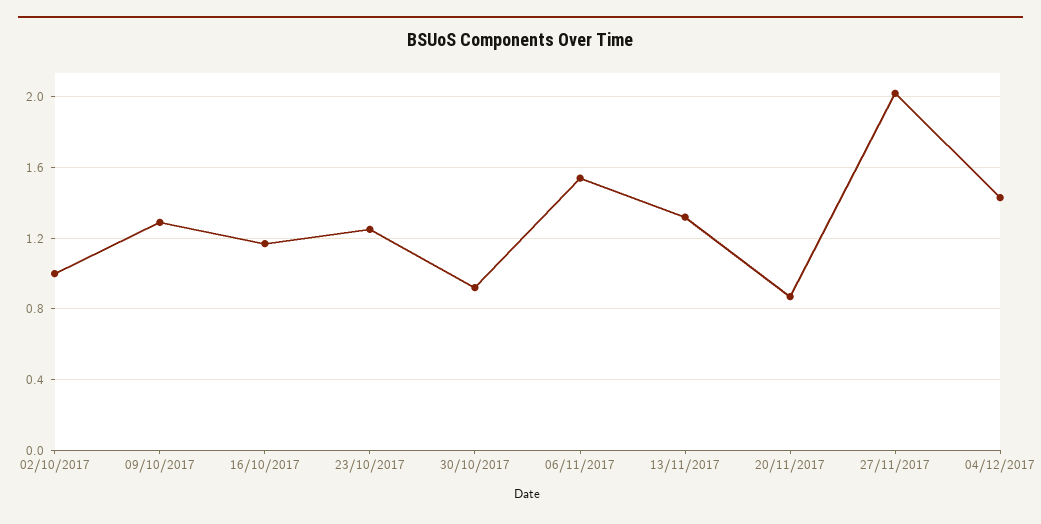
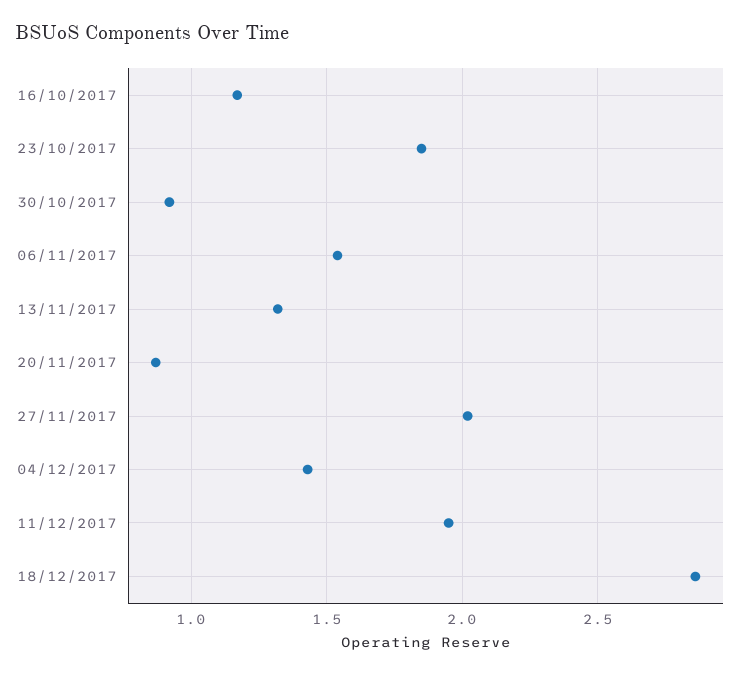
02/10/2017: 1 -> none
09/10/2017: 1.3 -> none
23/10/2017: 1.25 -> 1.85
11/12/2017: none -> 1.95
18/12/2017: none -> 2.85

